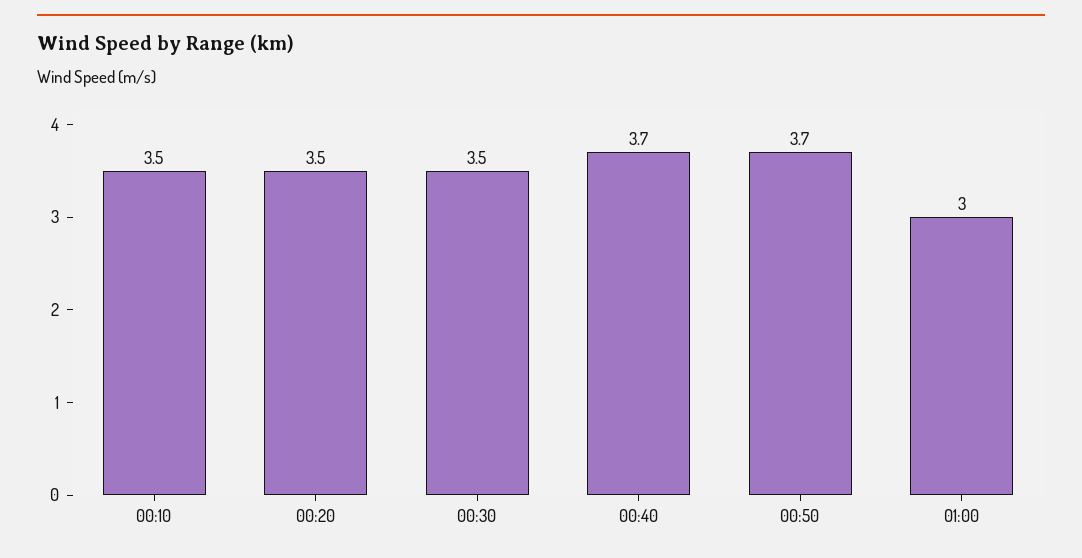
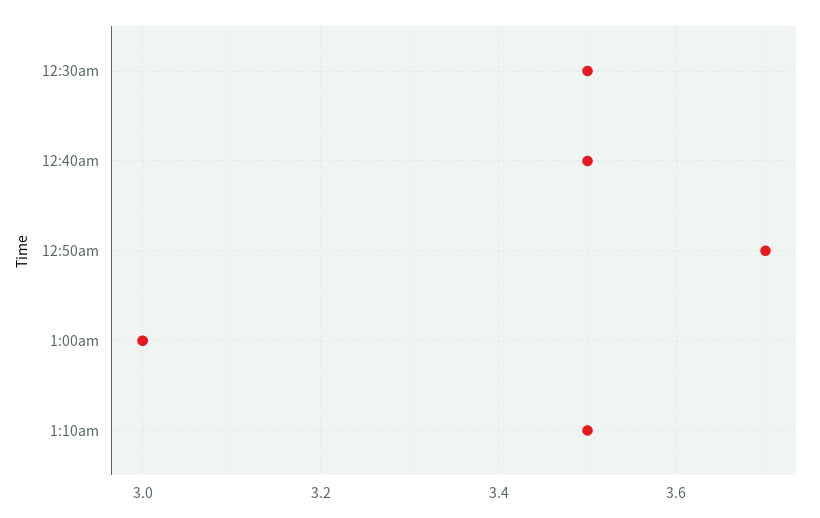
00:10: 3.5 -> none
00:20: 3.5 -> none
00:40: 3.7 -> 3.5
1:10am: none -> 3.5

